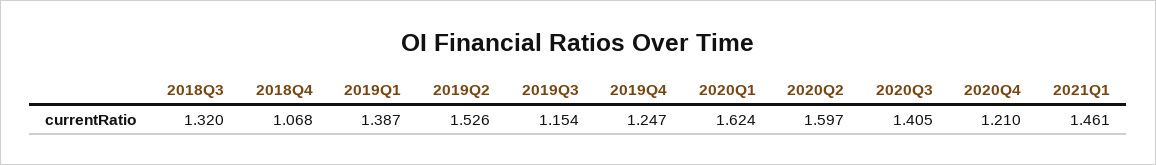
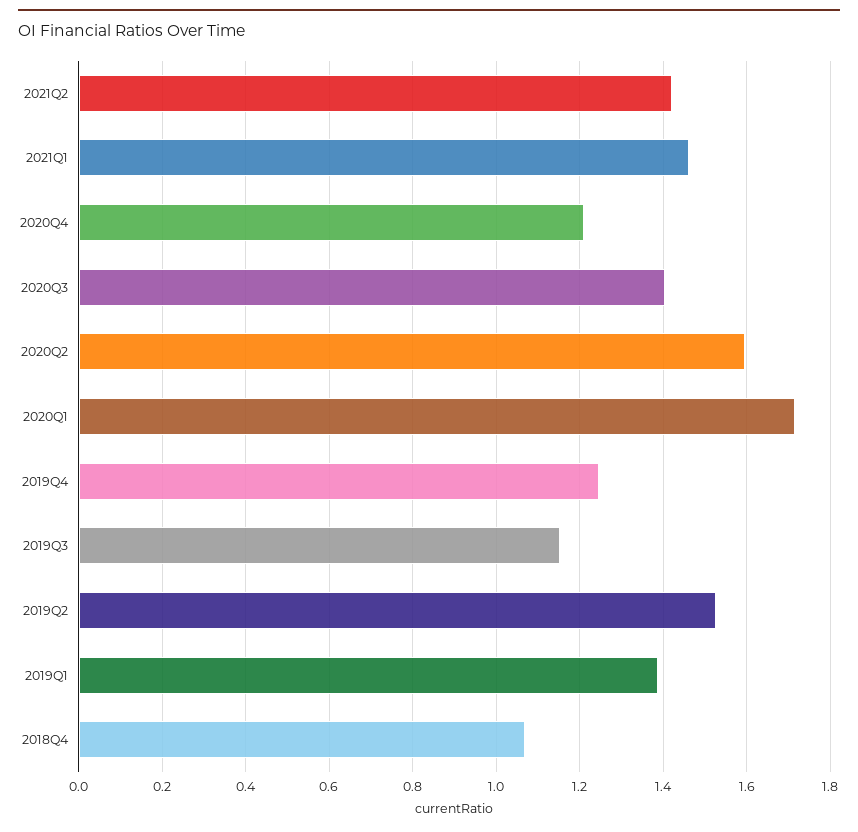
2018Q3: 1.32 -> none
2020Q1: 1.624 -> 1.72
2021Q2: none -> 1.42

